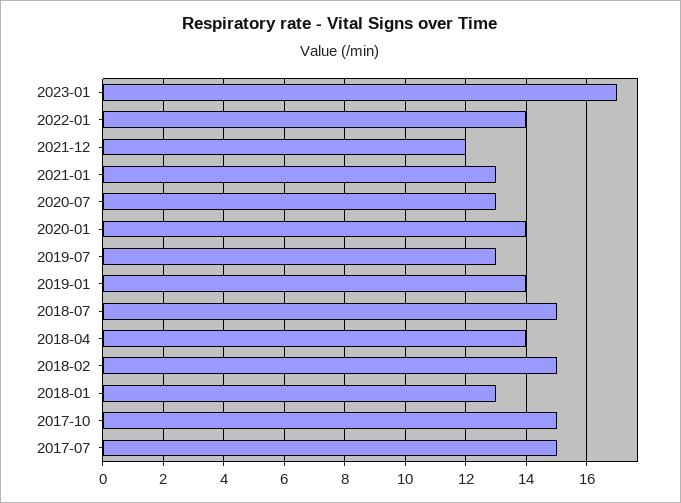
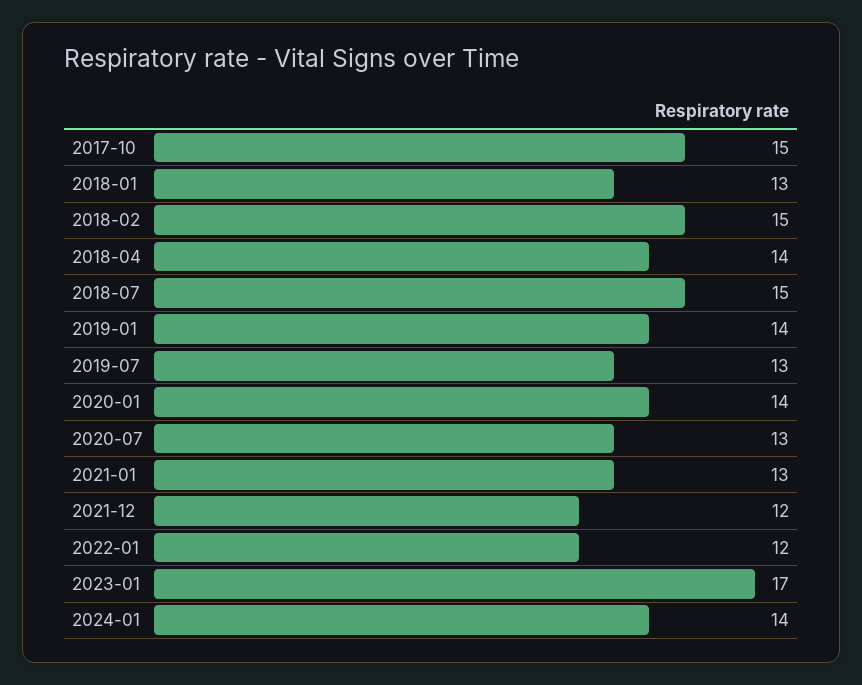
2022-01: 14 -> 12
2017-07: 15 -> none
2024-01: none -> 14

